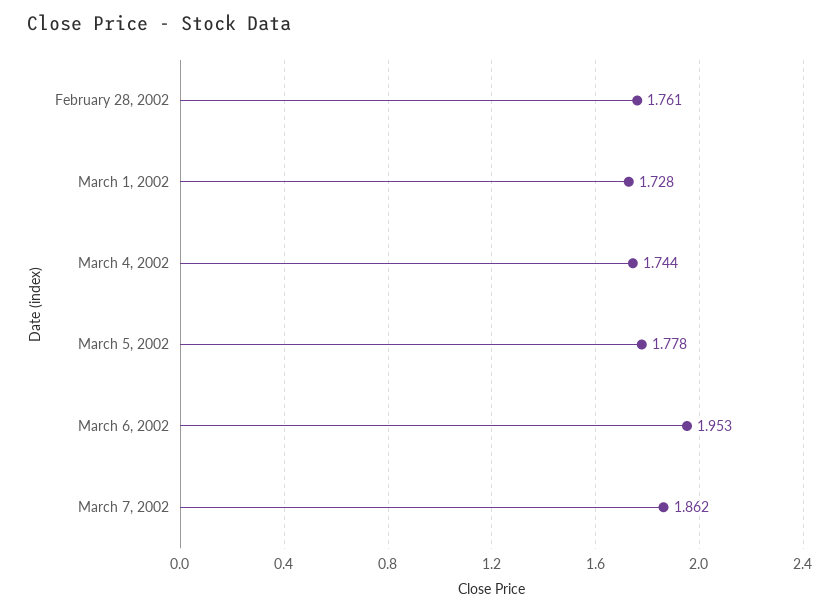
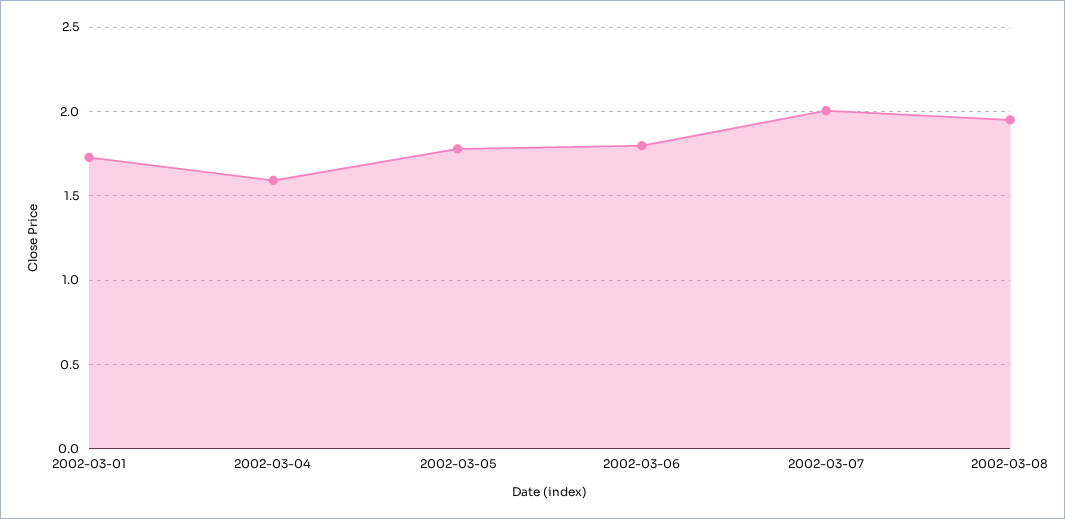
February 28, 2002: 1.761 -> none
March 4, 2002: 1.744 -> 1.6
March 6, 2002: 1.953 -> 1.8
March 7, 2002: 1.862 -> 2
2002-03-08: none -> 1.95

